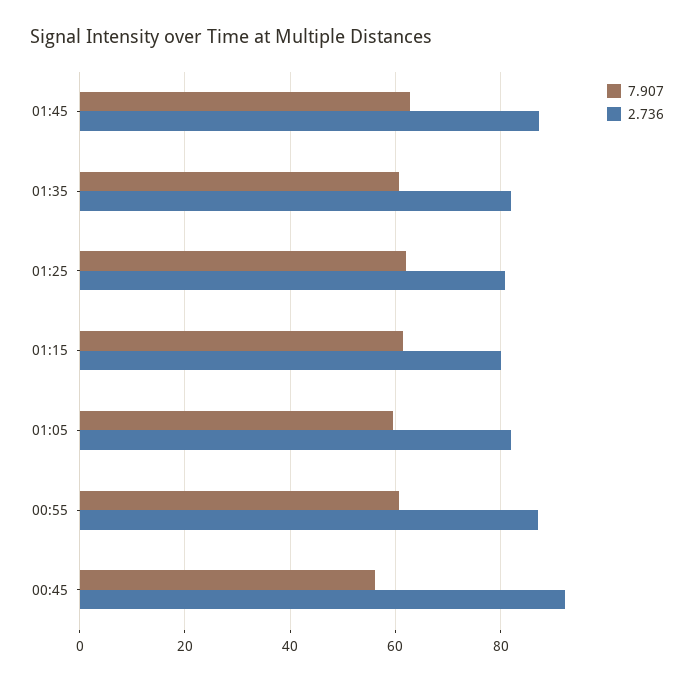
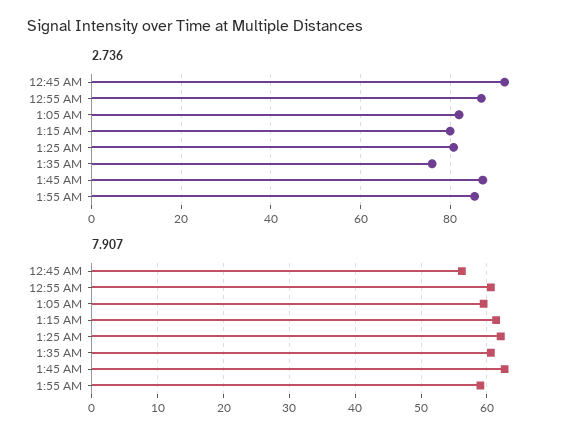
2.736, 01:35: 82 -> 76
2.736, 1:55 AM: none -> 86
7.907, 1:55 AM: none -> 59

